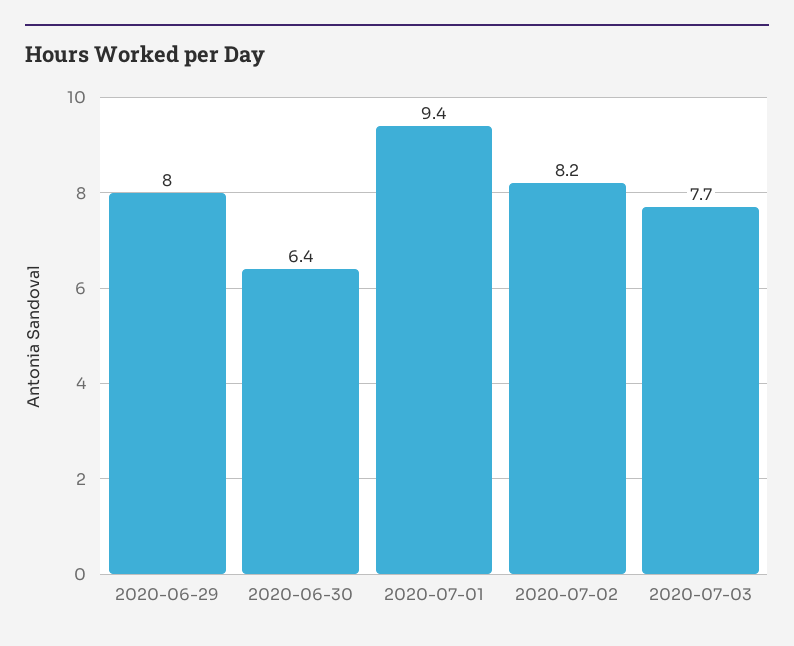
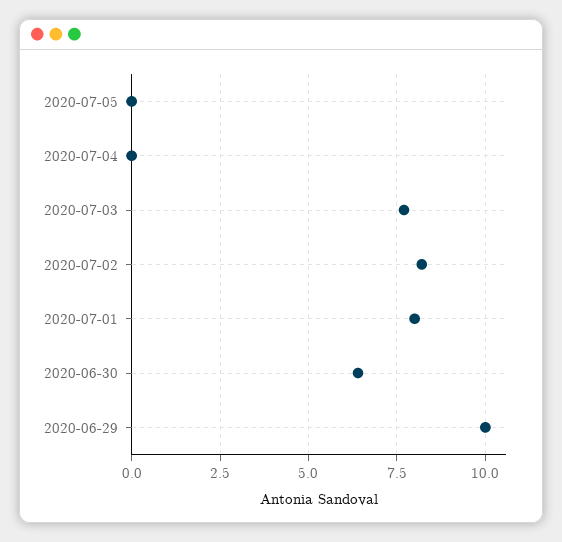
2020-06-29: 8 -> 10
2020-07-01: 9.4 -> 8
2020-07-05: none -> 0
2020-07-04: none -> 0

